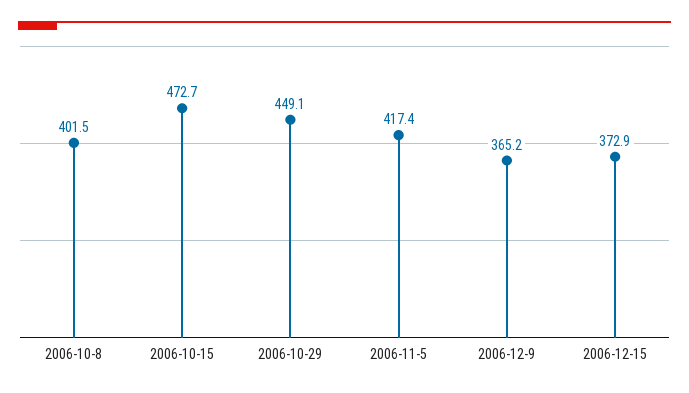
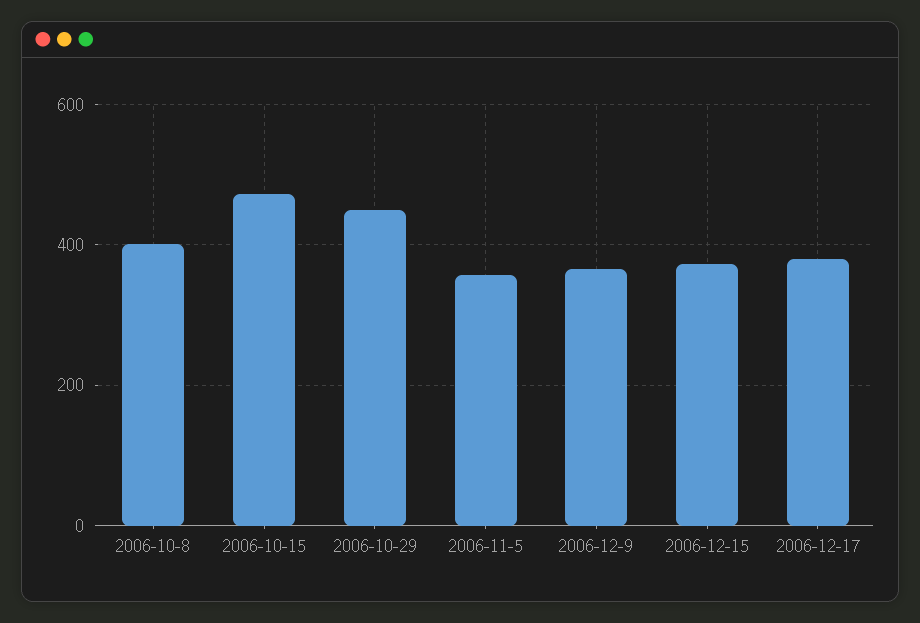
2006-11-5: 417.4 -> 360
2006-12-17: none -> 380

